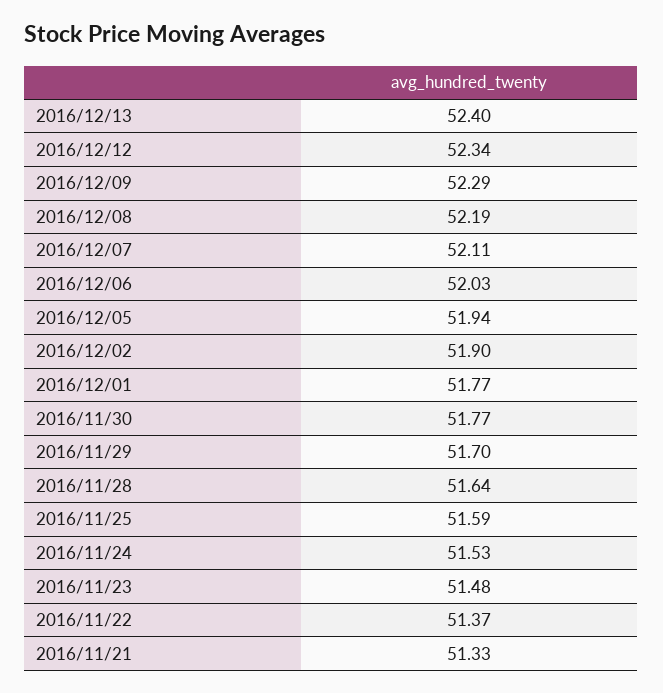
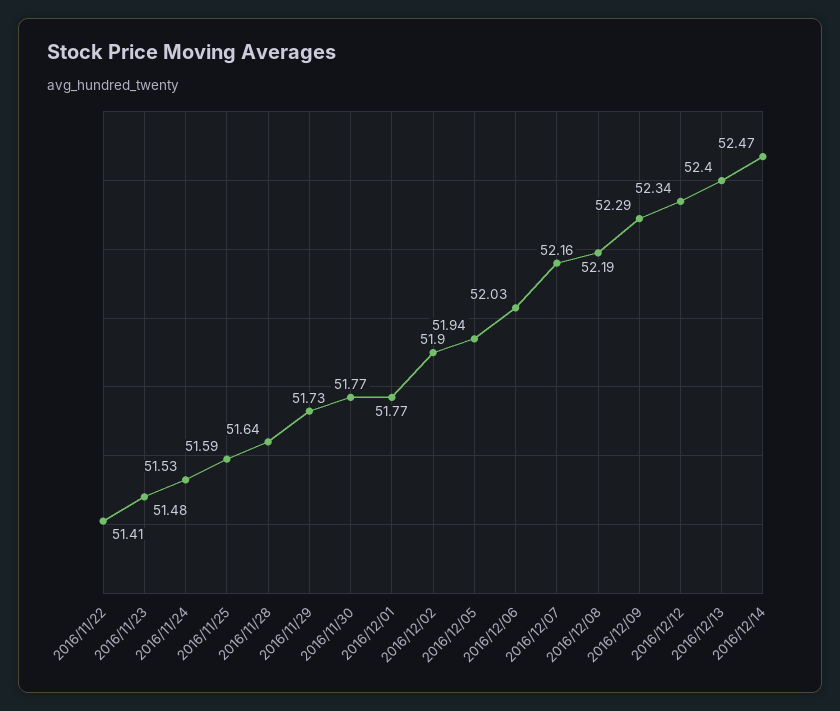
2016/12/07: 52.11 -> 52.16
2016/11/29: 51.7 -> 51.73
2016/11/22: 51.37 -> 51.41
2016/11/21: 51.33 -> none
2016/12/14: none -> 52.47

